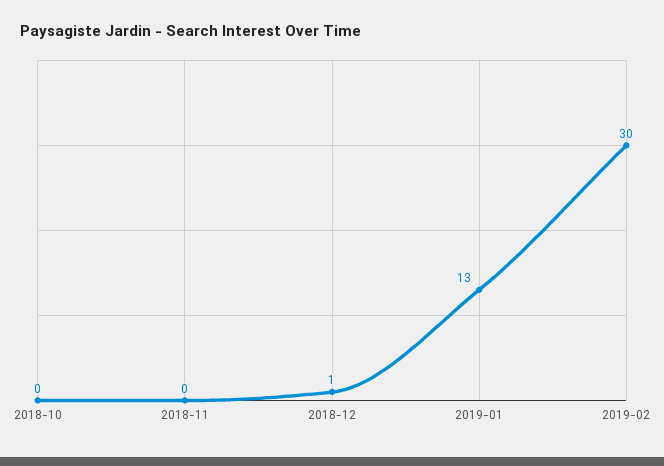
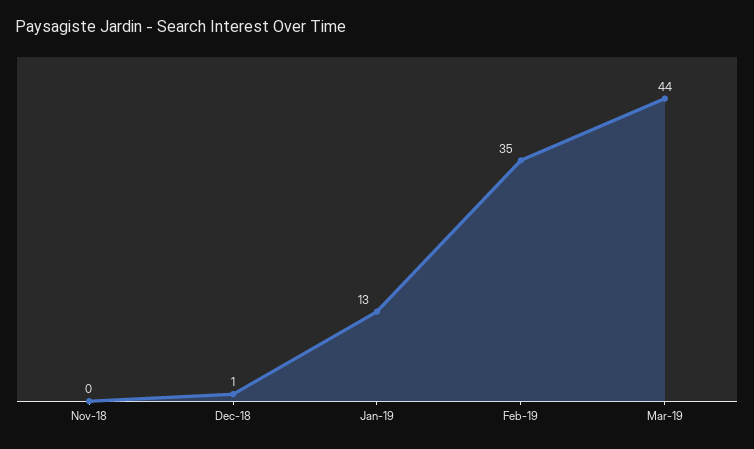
2018-10: 0 -> none
2019-02: 30 -> 35
Mar-19: none -> 44

